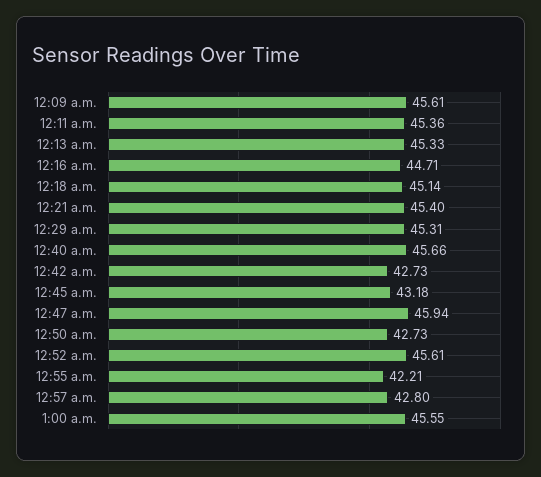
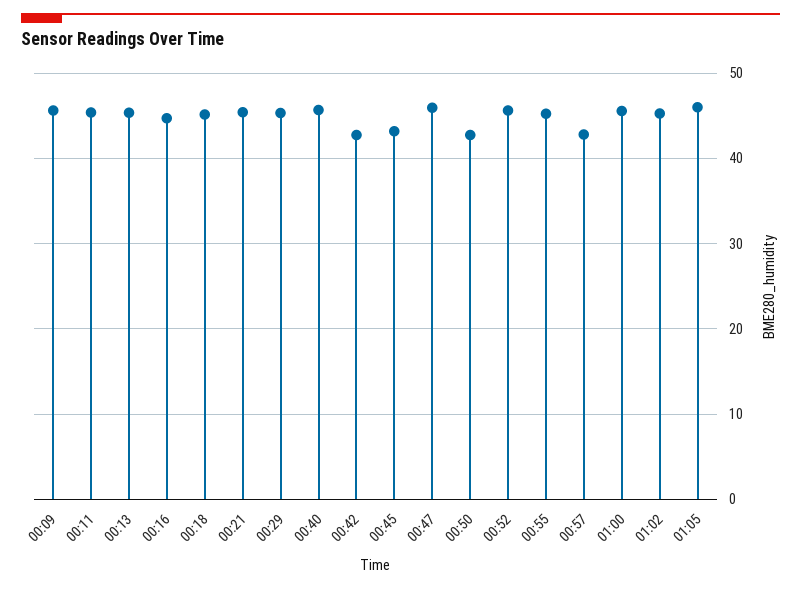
12:55 a.m.: 42.21 -> 45
01:02: none -> 45
01:05: none -> 46

